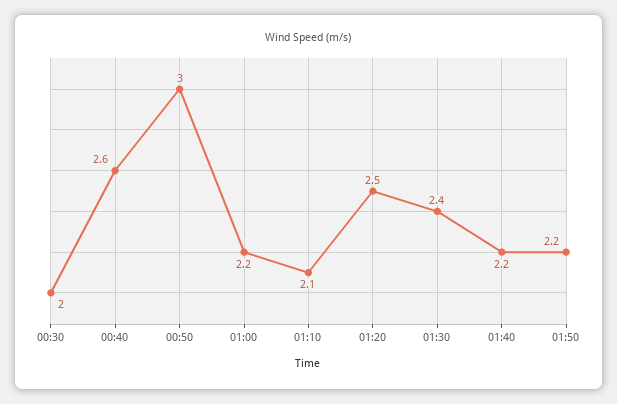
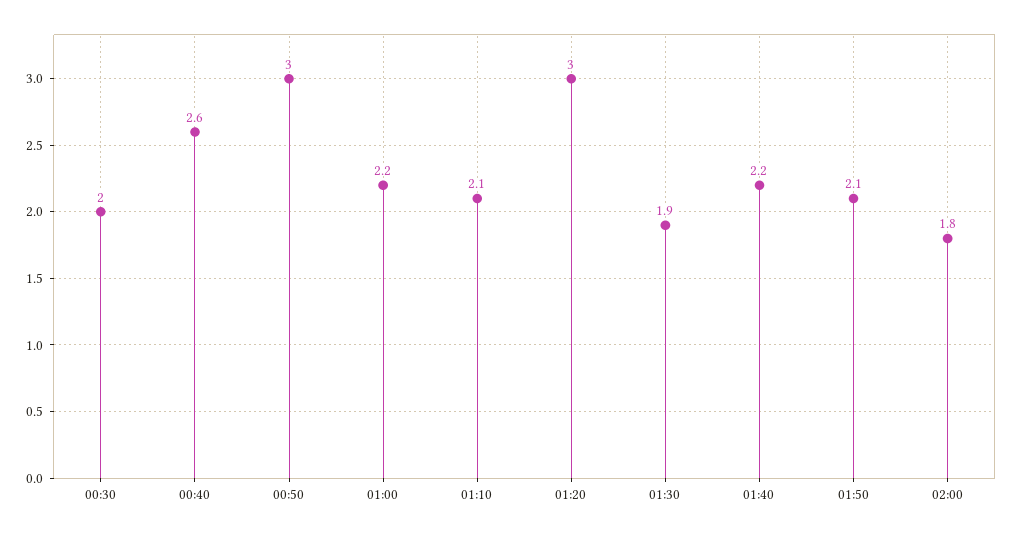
01:20: 2.5 -> 3
01:30: 2.4 -> 1.9
01:50: 2.2 -> 2.1
02:00: none -> 1.8

